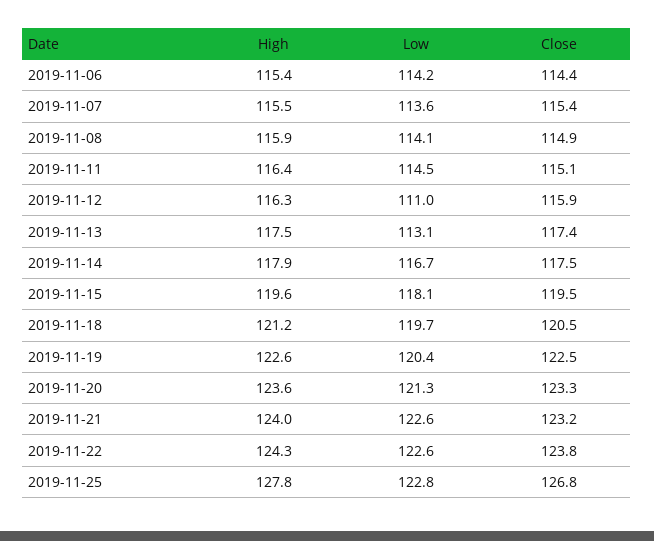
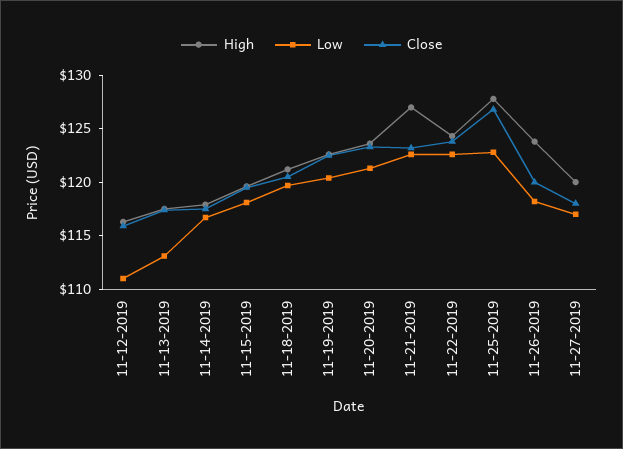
High, 2019-11-06: 115.4 -> none
Low, 2019-11-06: 114.2 -> none
Close, 2019-11-06: 114.4 -> none
High, 2019-11-07: 115.5 -> none
Low, 2019-11-07: 113.6 -> none
Close, 2019-11-07: 115.4 -> none
High, 2019-11-08: 115.9 -> none
Low, 2019-11-08: 114.1 -> none
Close, 2019-11-08: 114.9 -> none
High, 2019-11-11: 116.4 -> none
Low, 2019-11-11: 114.5 -> none
Close, 2019-11-11: 115.1 -> none
High, 2019-11-21: 124 -> 127
High, 11-26-2019: none -> 124
Low, 11-26-2019: none -> 118
Close, 11-26-2019: none -> 120
High, 11-27-2019: none -> 120
Low, 11-27-2019: none -> 117
Close, 11-27-2019: none -> 118

